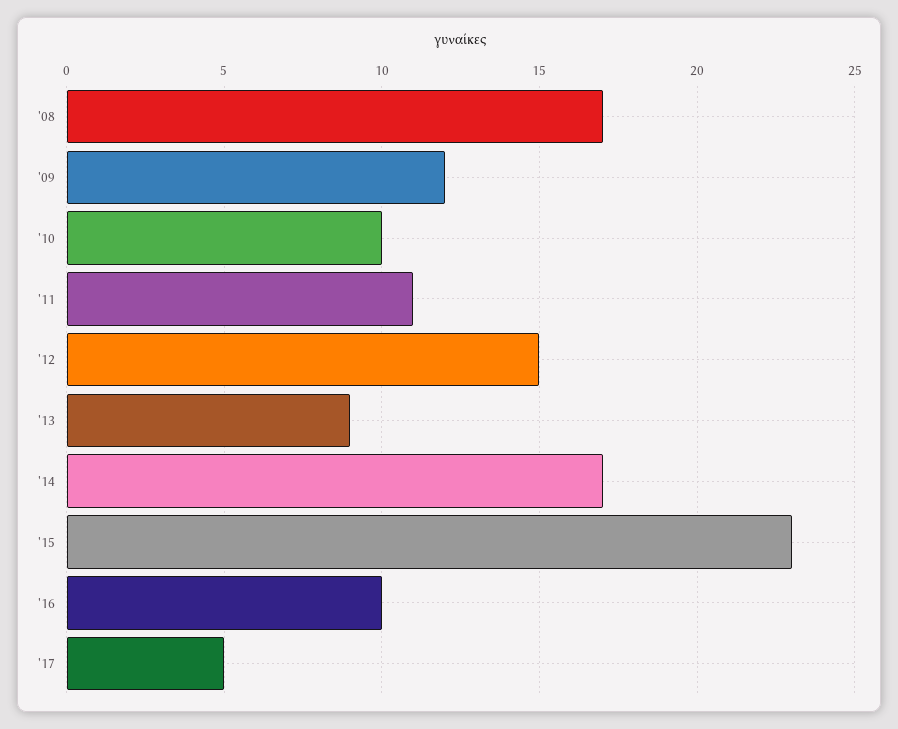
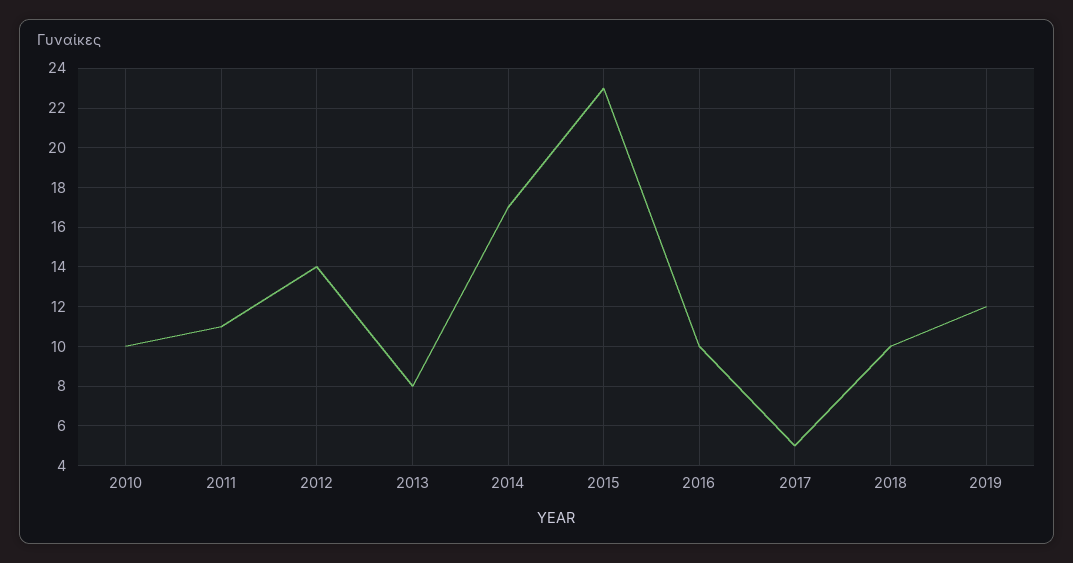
'08: 17 -> none
'09: 12 -> none
'12: 15 -> 14
'13: 9 -> 8
2018: none -> 10
2019: none -> 12

